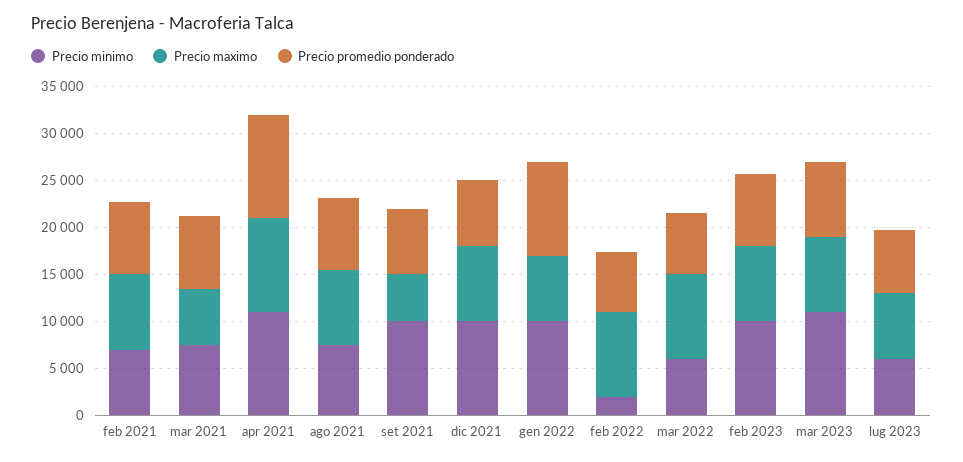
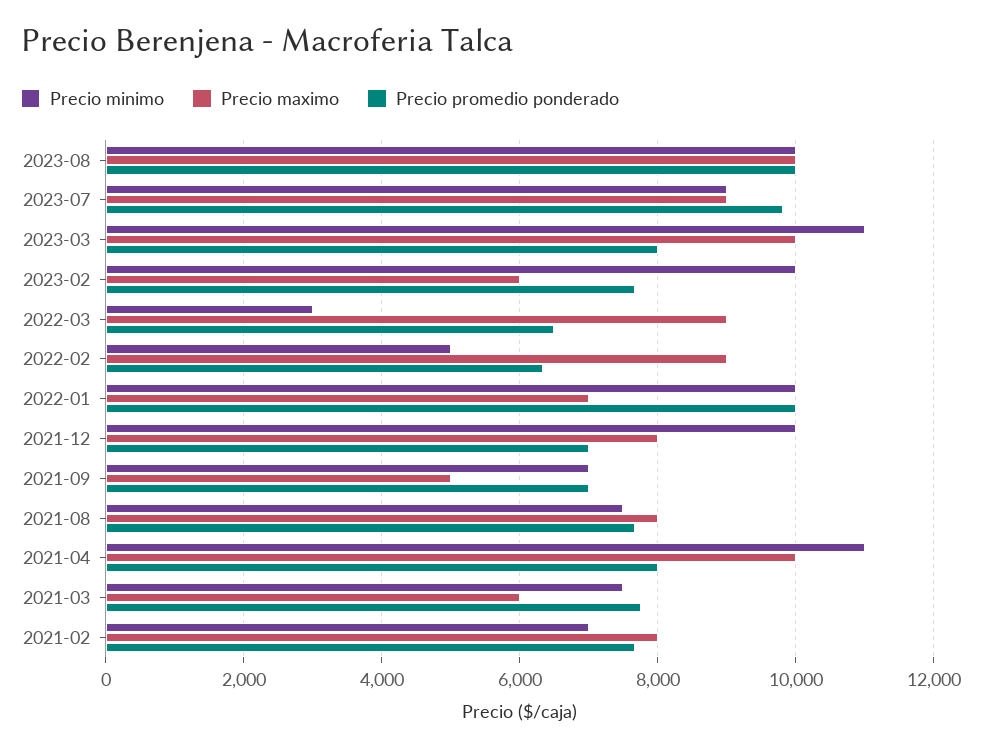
Precio promedio ponderado, apr 2021: 11000 -> 8000
Precio minimo, set 2021: 10000 -> 7000
Precio minimo, feb 2022: 2000 -> 5000
Precio minimo, mar 2022: 6000 -> 3000
Precio maximo, feb 2023: 8000 -> 6000
Precio maximo, mar 2023: 8000 -> 10000
Precio minimo, lug 2023: 6000 -> 9000
Precio maximo, lug 2023: 7000 -> 9000
Precio promedio ponderado, lug 2023: 7000 -> 9800
Precio minimo, 2023-08: none -> 10000
Precio maximo, 2023-08: none -> 10000
Precio promedio ponderado, 2023-08: none -> 10000

